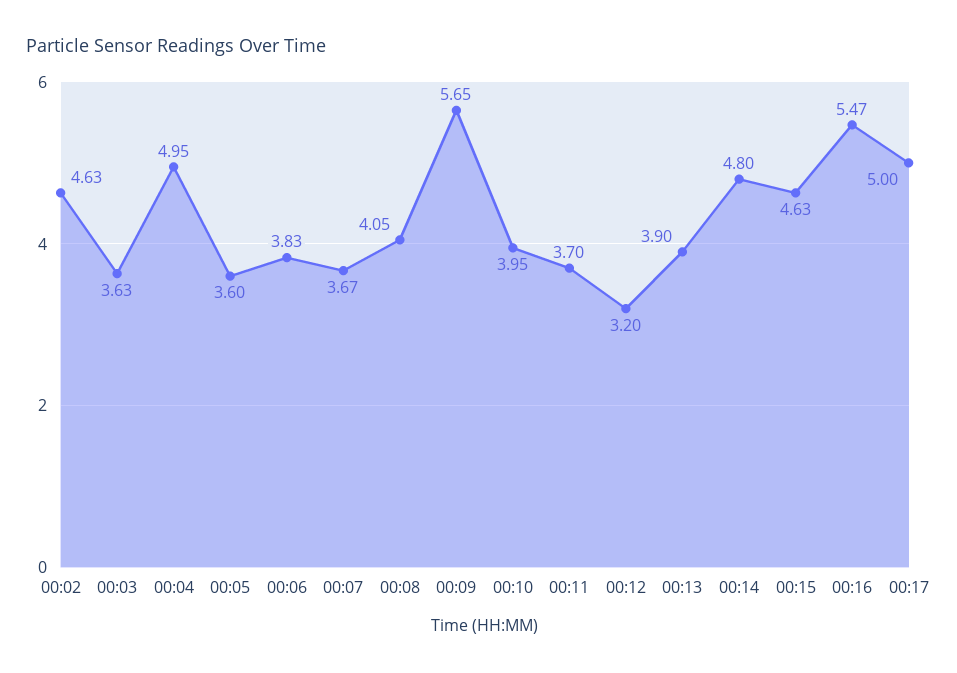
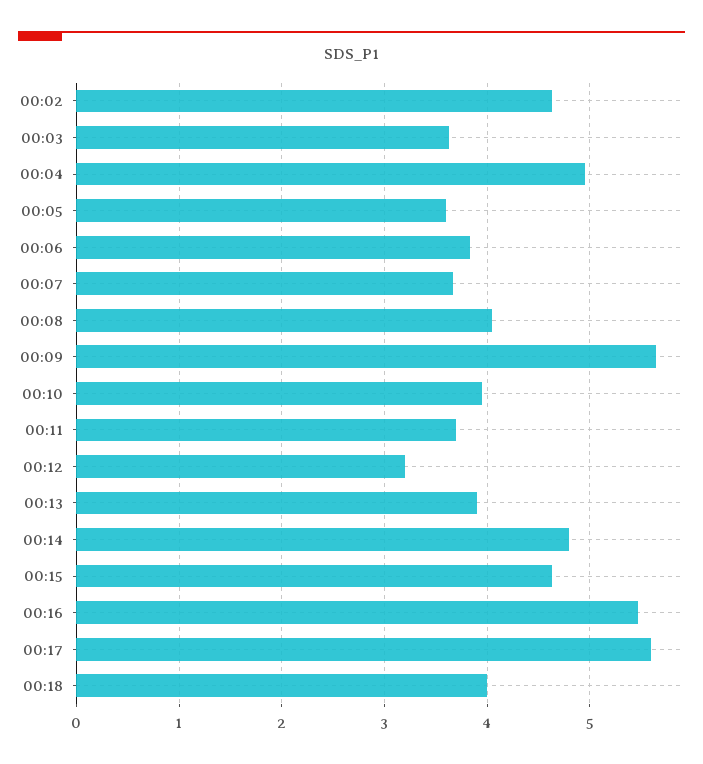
00:17: 5 -> 5.6
00:18: none -> 4

